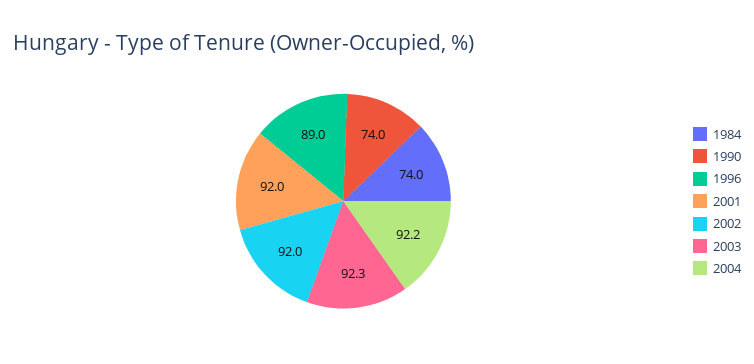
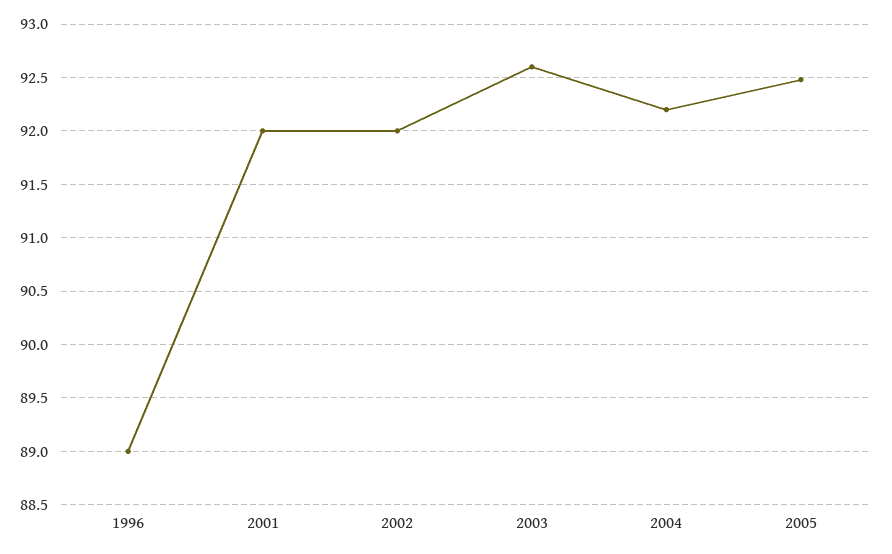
1984: 74 -> none
1990: 74 -> none
2003: 92.3 -> 92.6
2005: none -> 92.5

